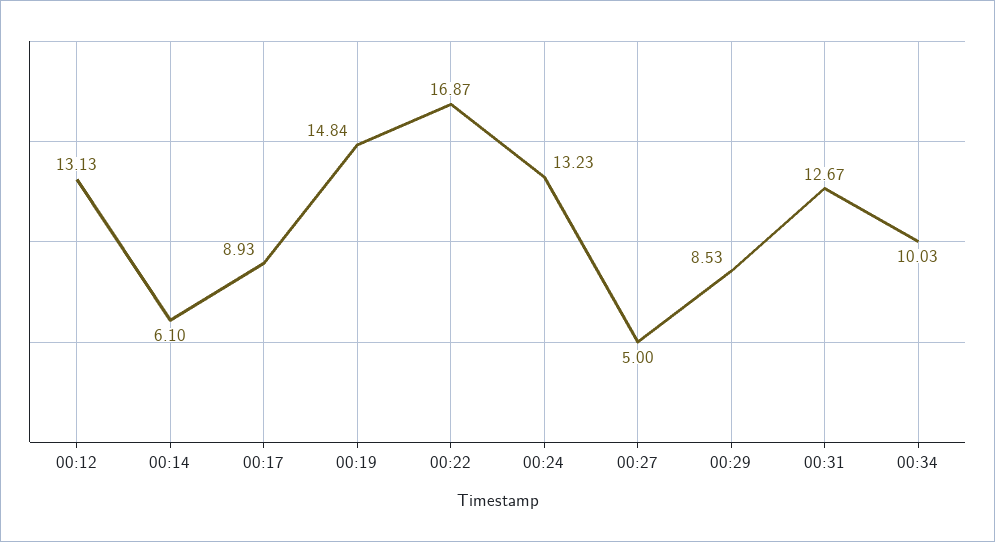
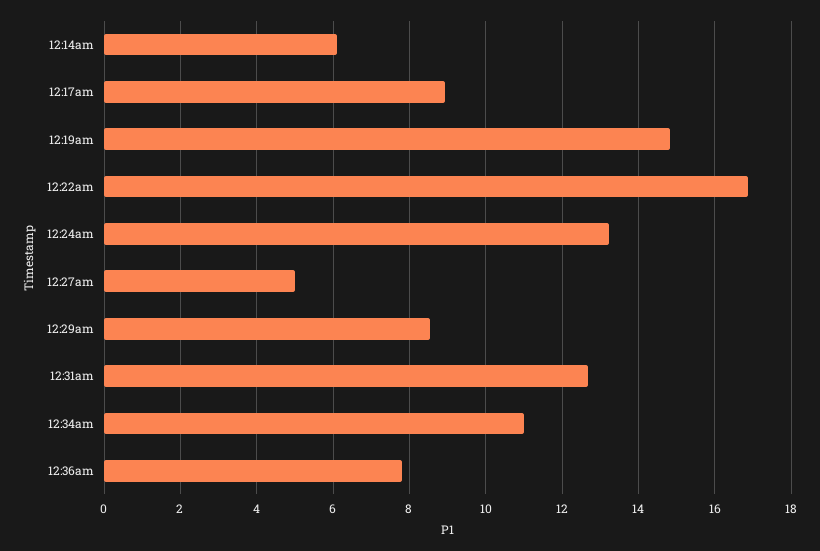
00:12: 13.13 -> none
00:34: 10.03 -> 11
12:36am: none -> 7.8

